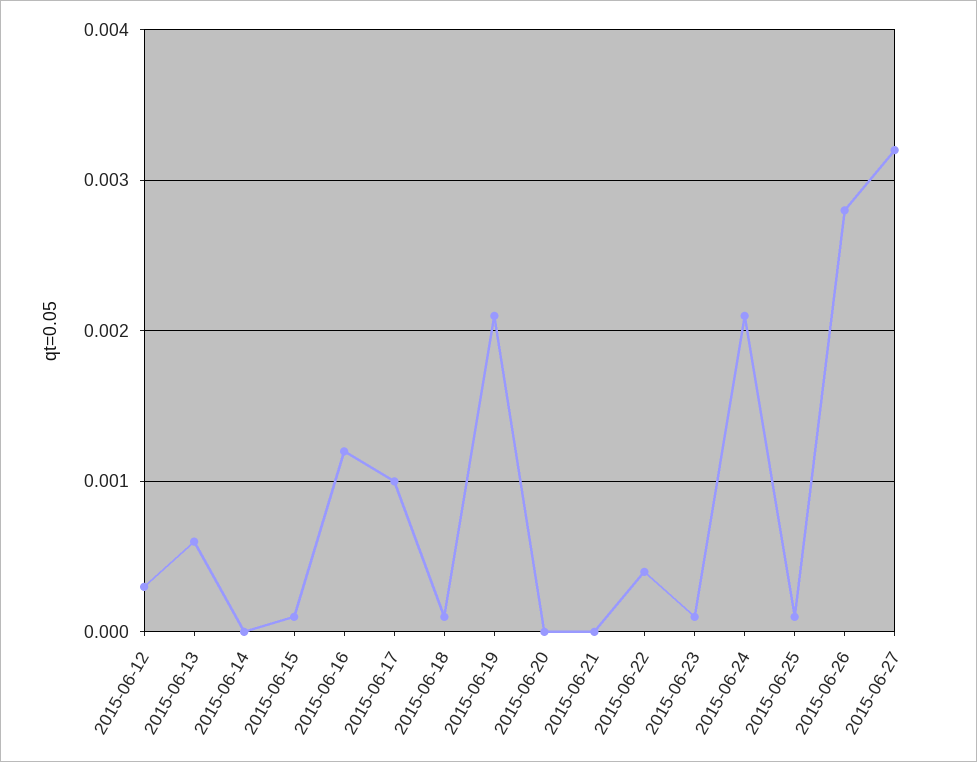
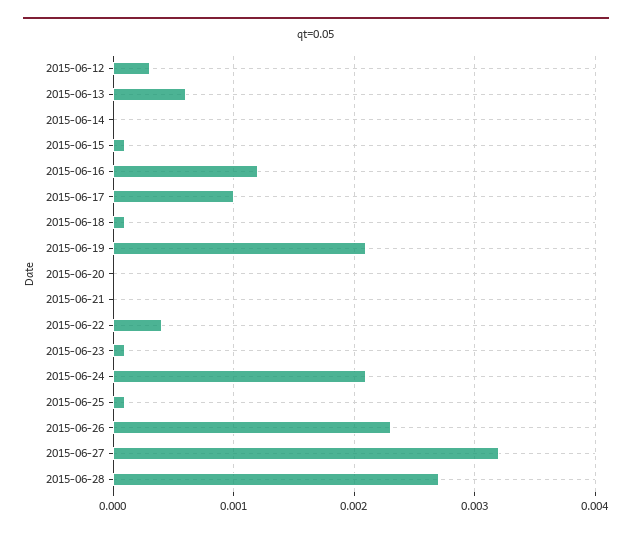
2015-06-26: 0.0028 -> 0.0023
2015-06-28: none -> 0.0027

